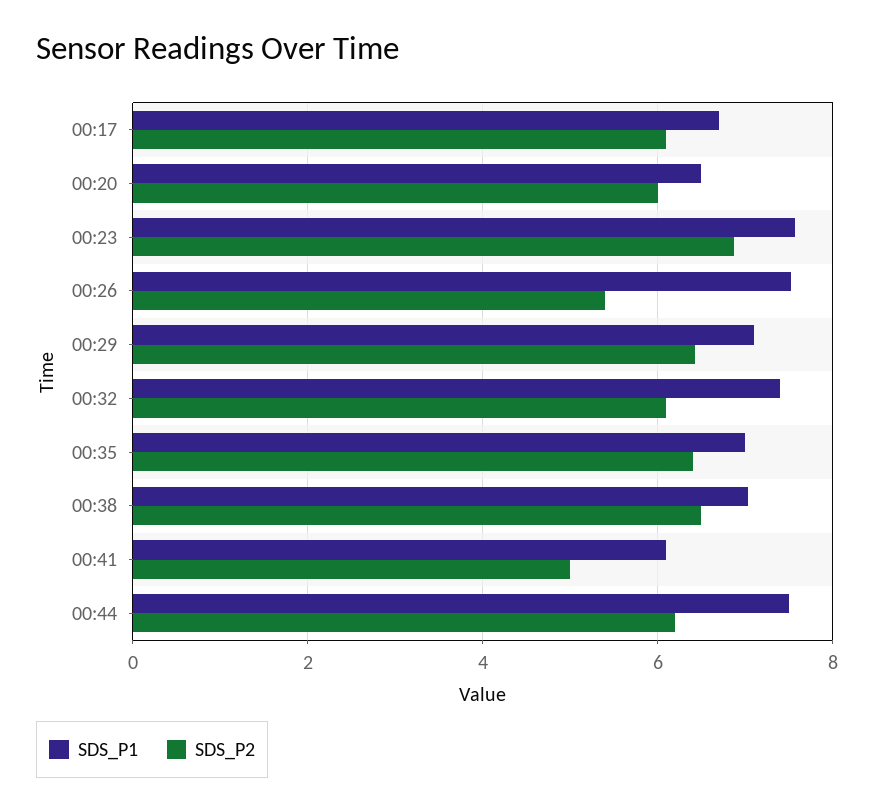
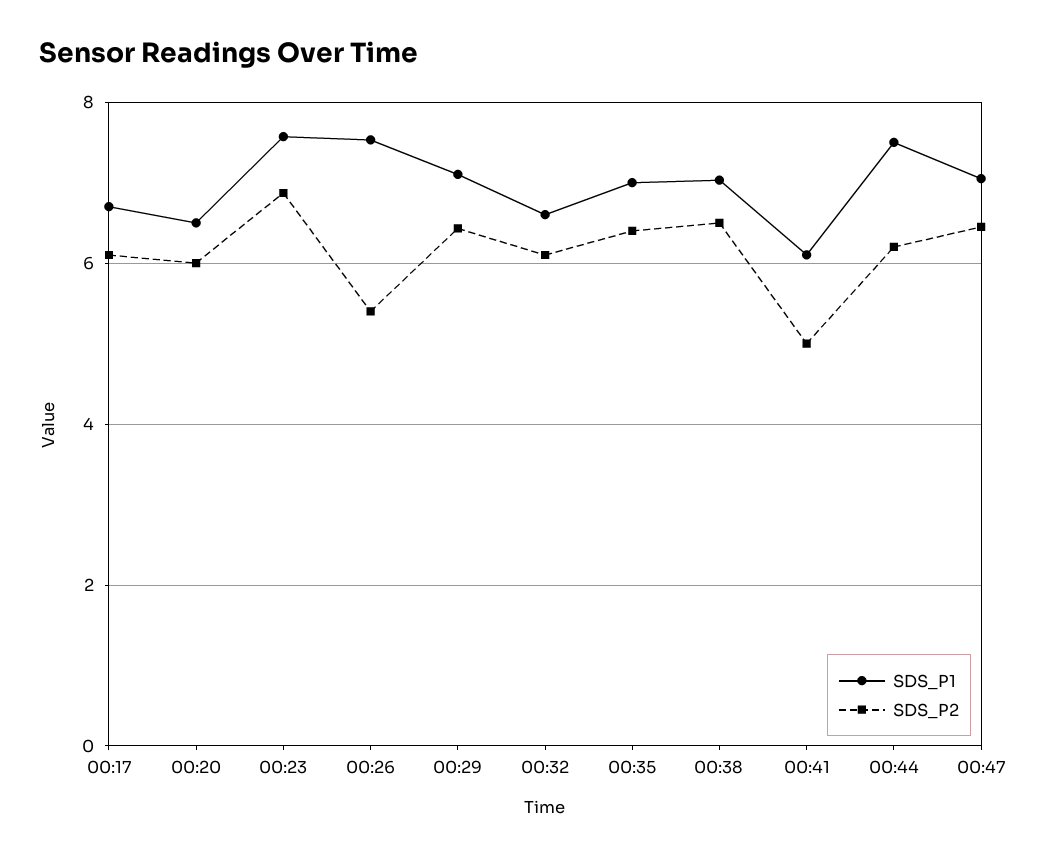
SDS_P1, 00:32: 7.4 -> 6.6
SDS_P1, 00:47: none -> 7
SDS_P2, 00:47: none -> 6.4

